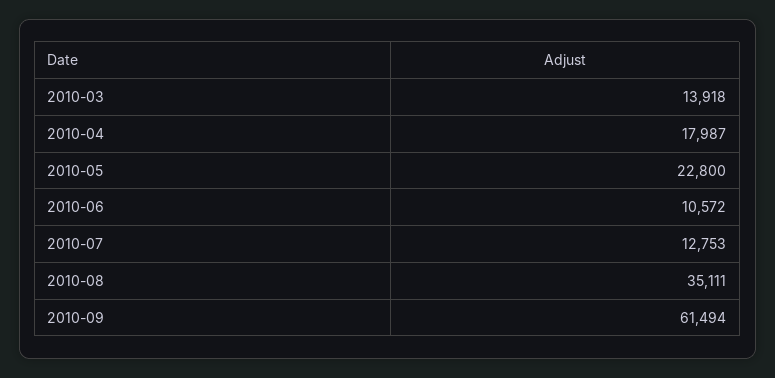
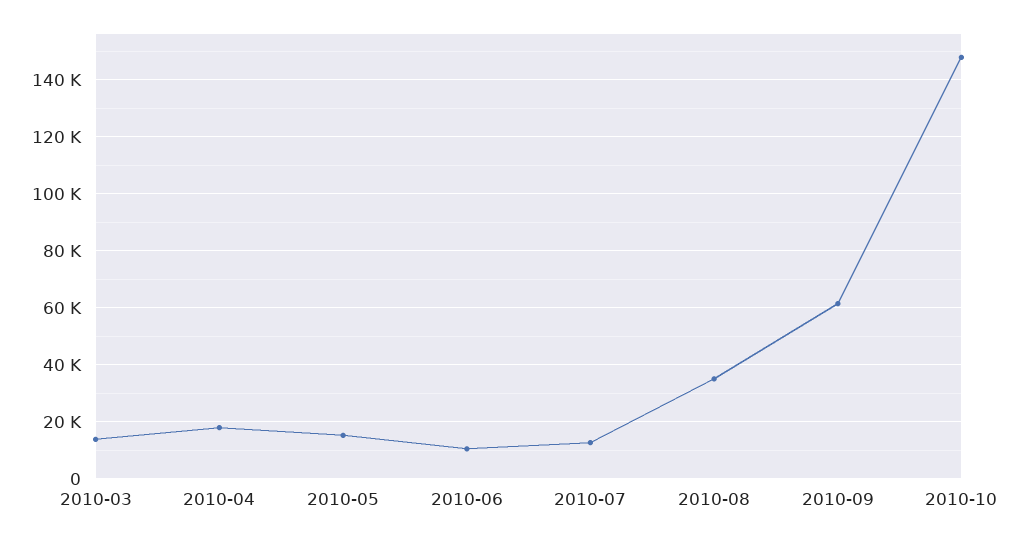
2010-05: 22800 -> 15000
2010-10: none -> 147500

